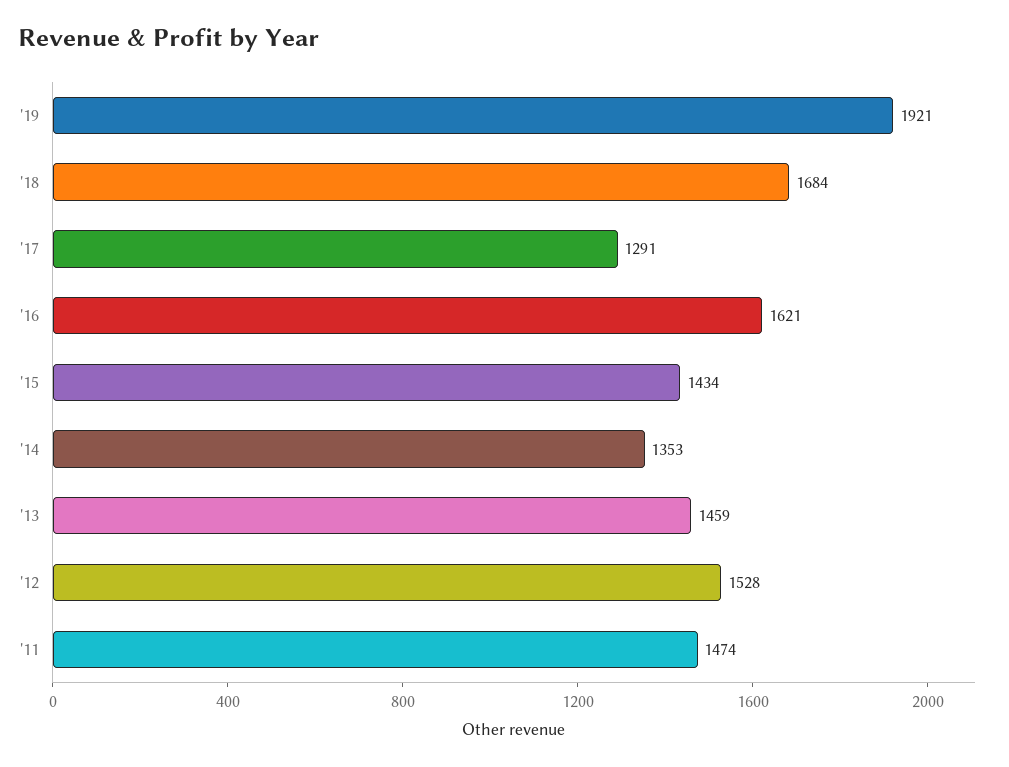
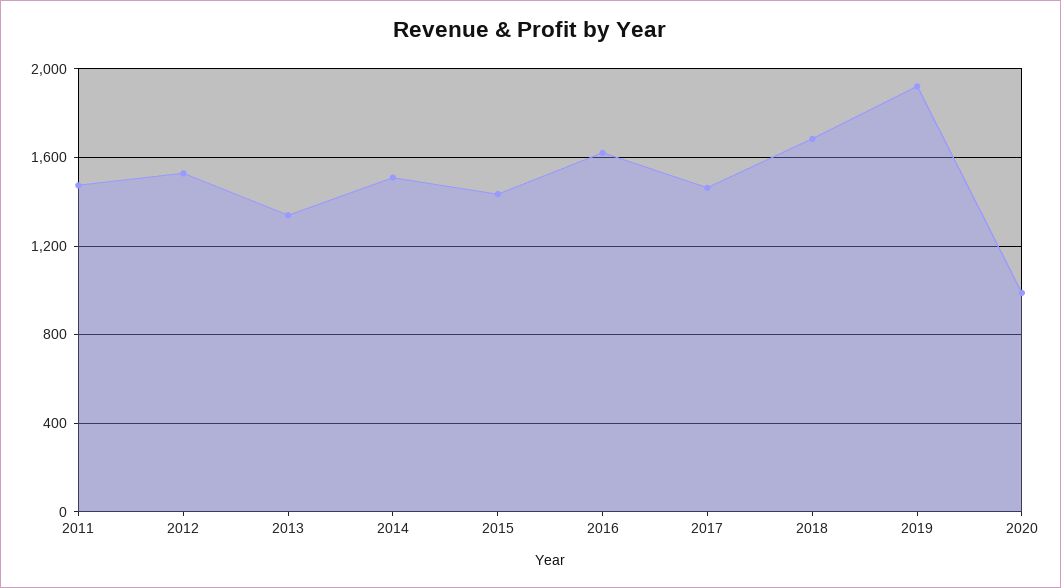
'17: 1291 -> 1450
'14: 1353 -> 1500
'13: 1459 -> 1350
2020: none -> 1000

